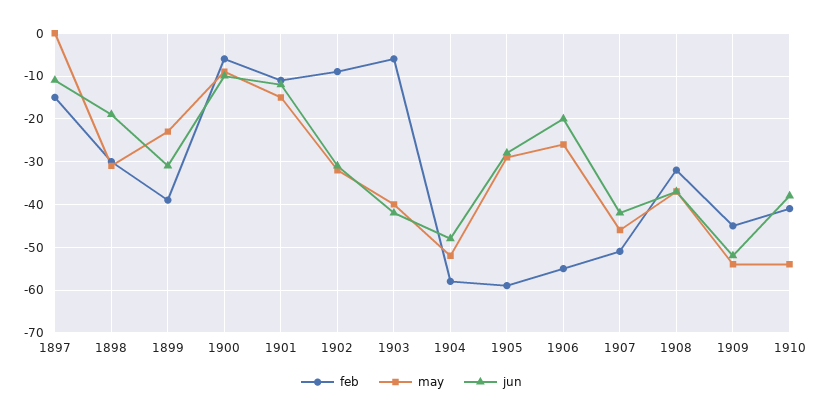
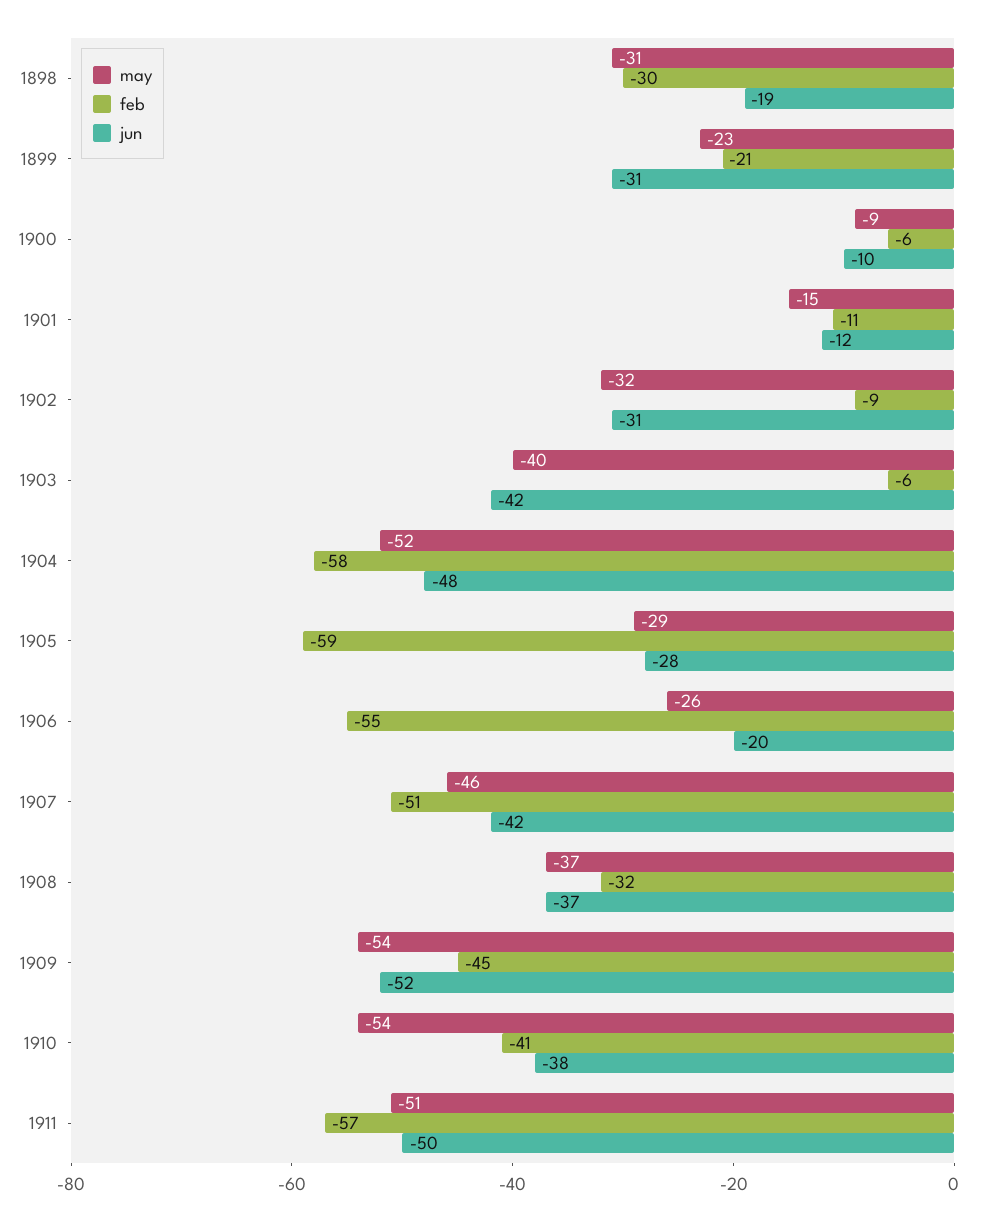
feb, 1897: -15 -> none
may, 1897: 0 -> none
jun, 1897: -10 -> none
feb, 1899: -40 -> -21
may, 1911: none -> -51
feb, 1911: none -> -57
jun, 1911: none -> -50

